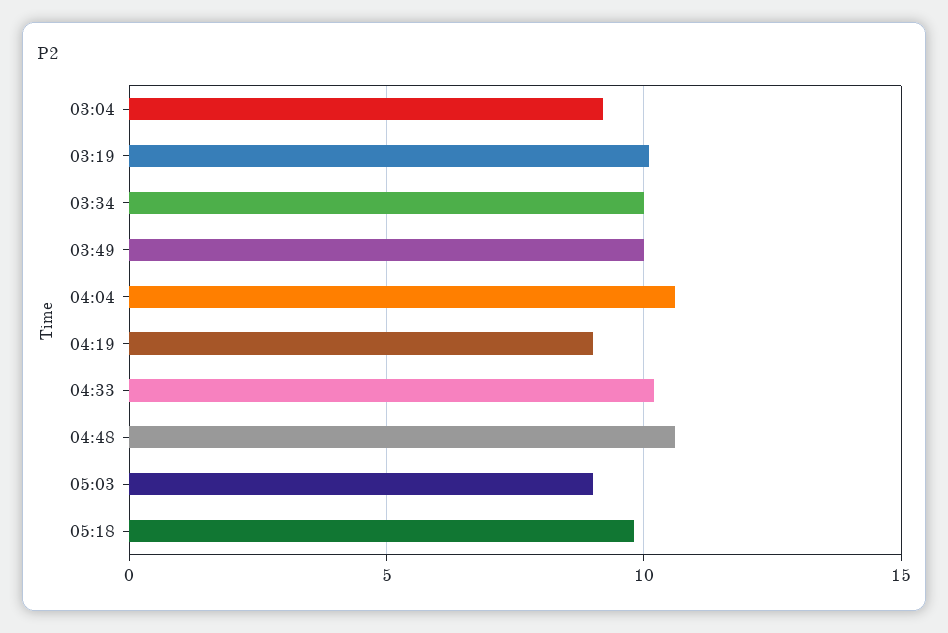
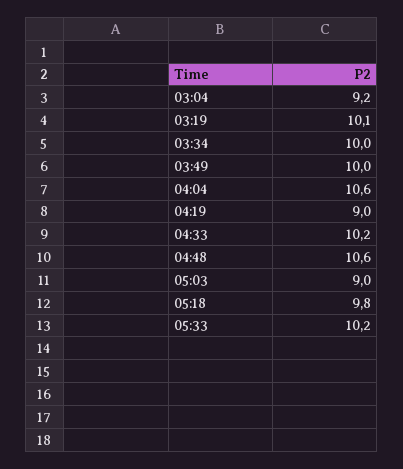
05:33: none -> 10.2

